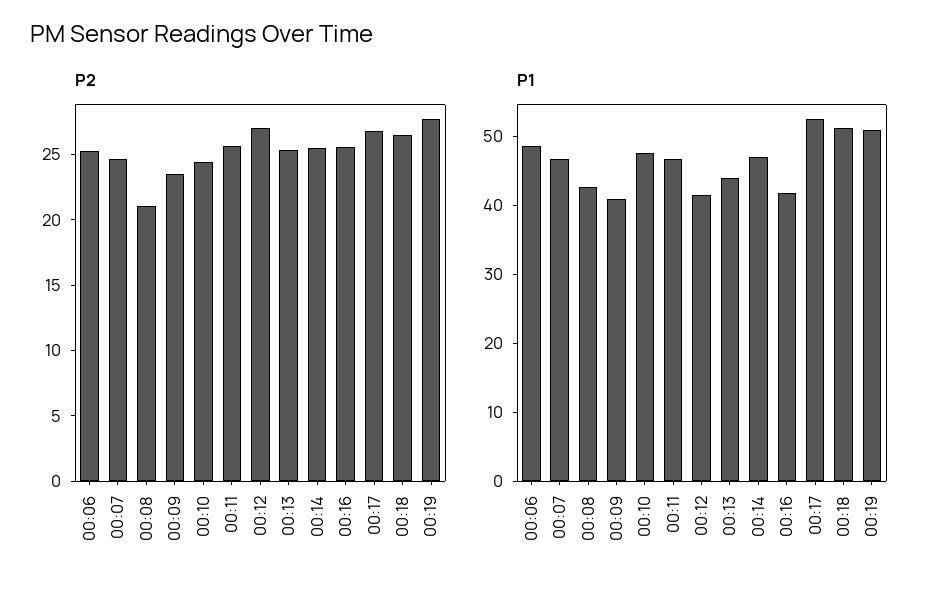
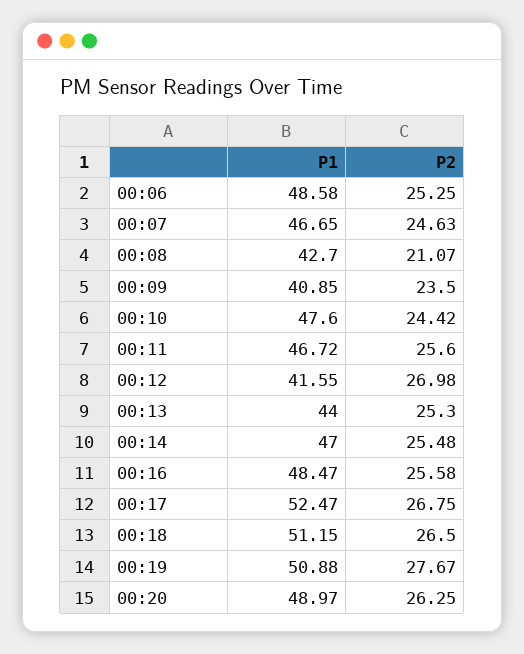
P1, 00:16: 42 -> 48.47
P1, 00:20: none -> 48.97
P2, 00:20: none -> 26.25

